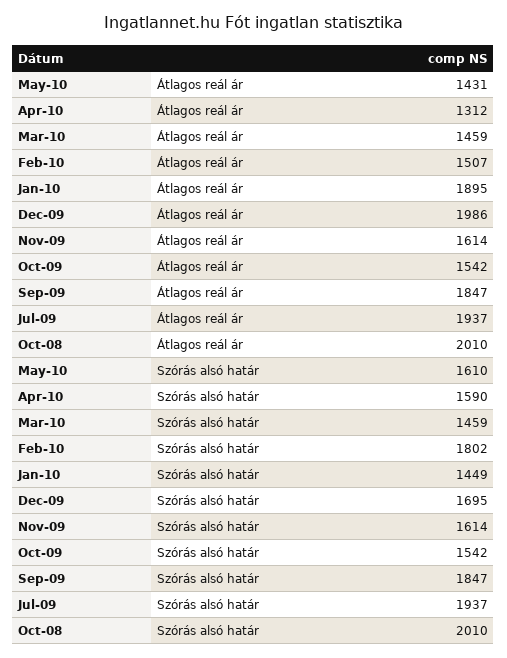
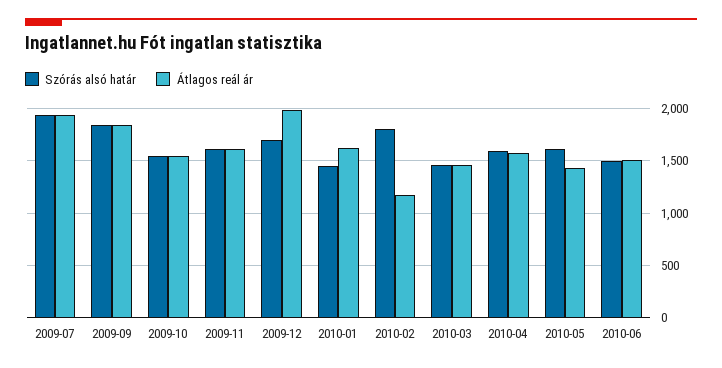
Átlagos reál ár, Apr-10: 1312 -> 1600
Átlagos reál ár, Feb-10: 1507 -> 1200
Átlagos reál ár, Jan-10: 1895 -> 1600
Átlagos reál ár, Oct-08: 2010 -> none
Szórás alsó határ, Oct-08: 2010 -> none
Szórás alsó határ, 2010-06: none -> 1500
Átlagos reál ár, 2010-06: none -> 1500

